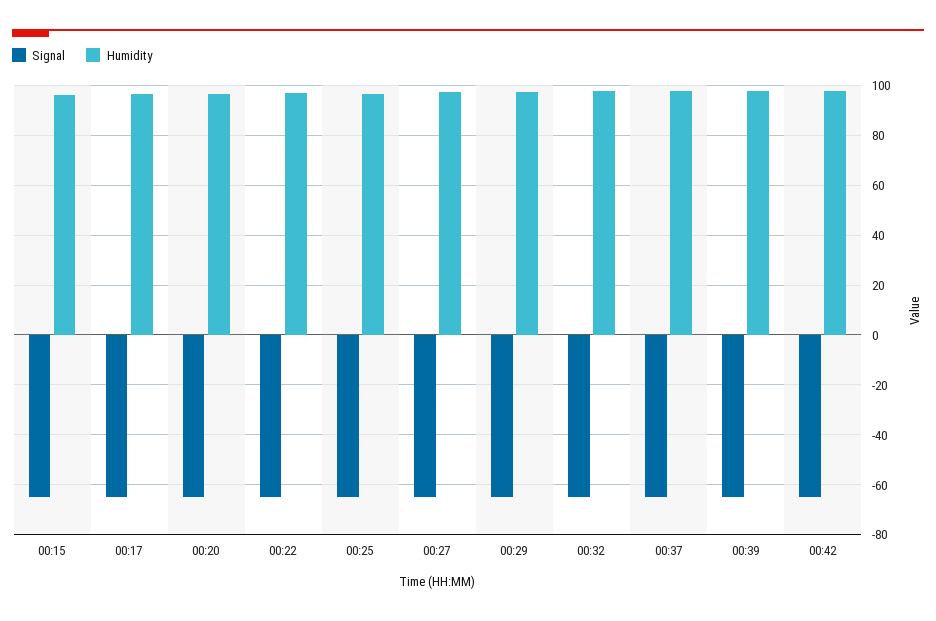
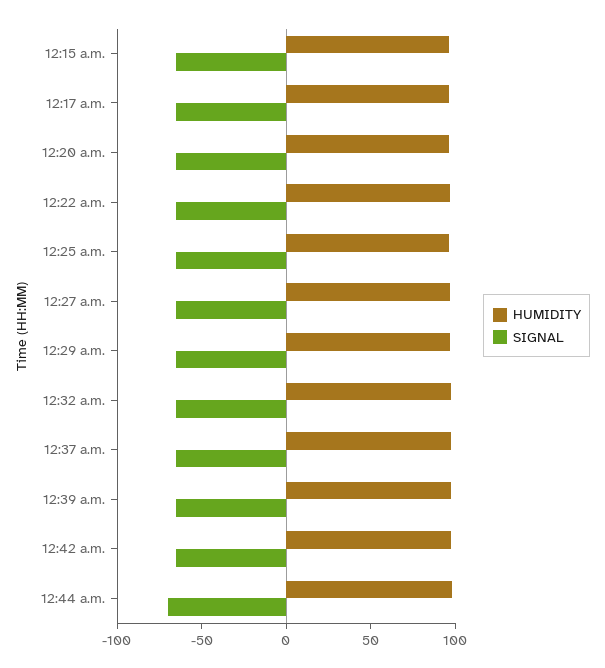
Humidity, 12:44 a.m.: none -> 100
Signal, 12:44 a.m.: none -> -70

